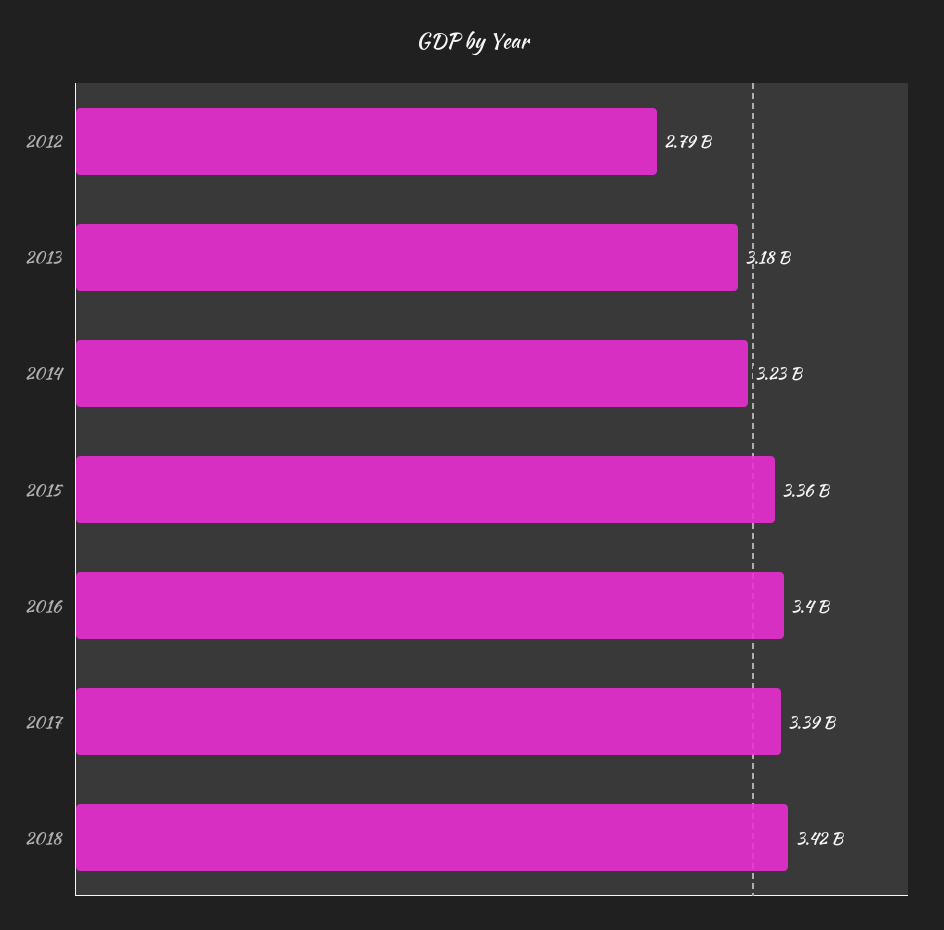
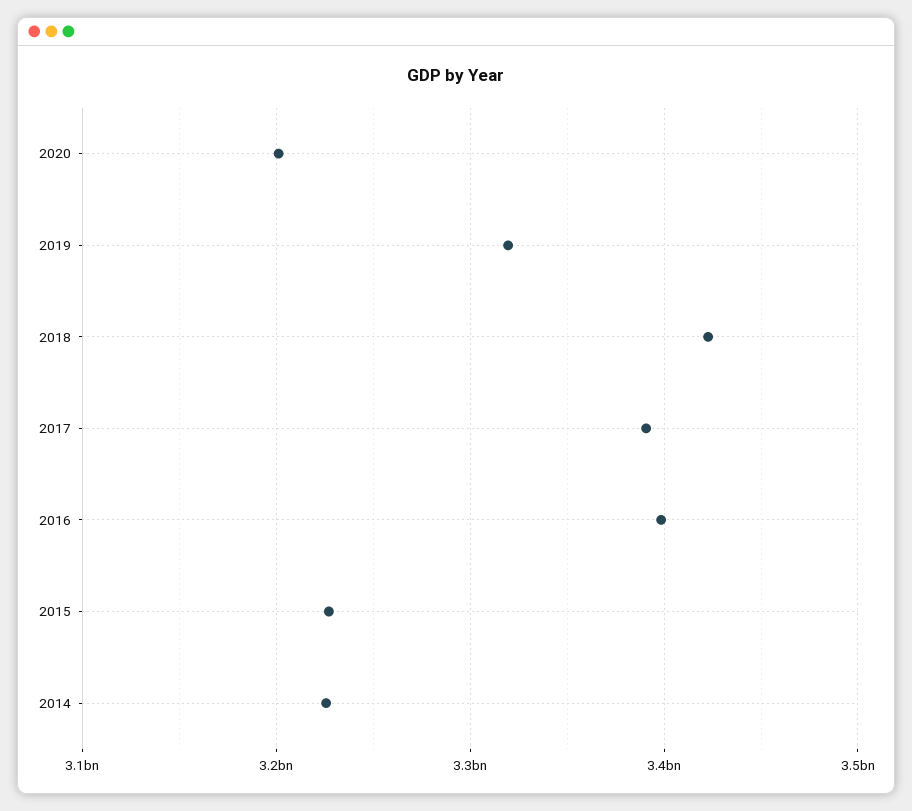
2012: 2790000000 -> none
2013: 3180000000 -> none
2015: 3360000000 -> 3230000000
2020: none -> 3200000000
2019: none -> 3320000000

